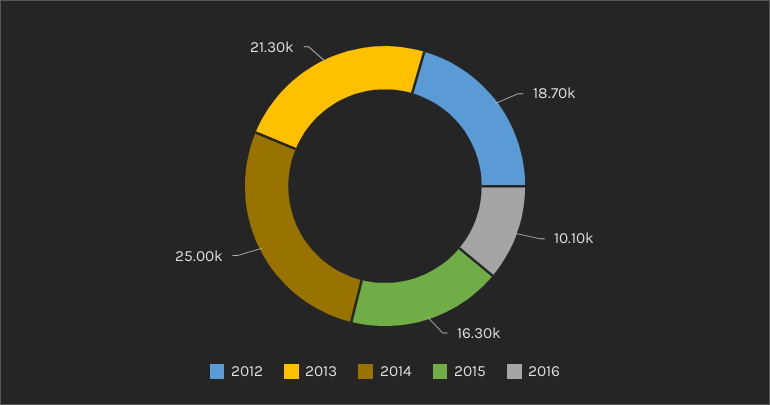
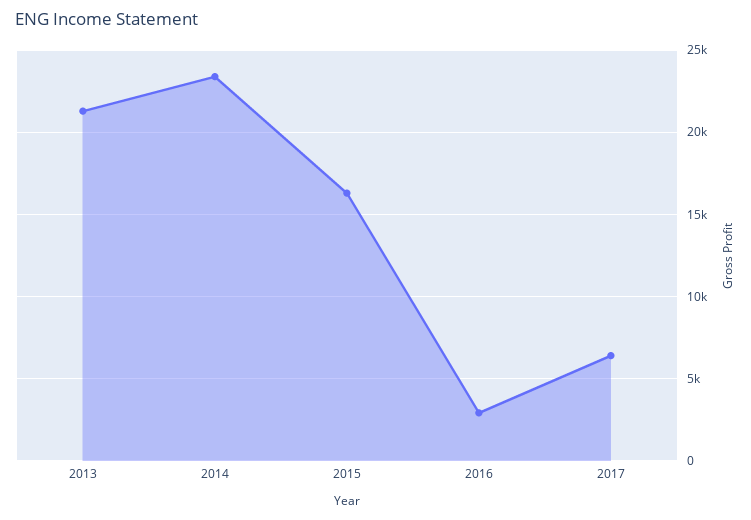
2012: 18700 -> none
2014: 25000 -> 23500
2016: 10100 -> 3000
2017: none -> 6500

